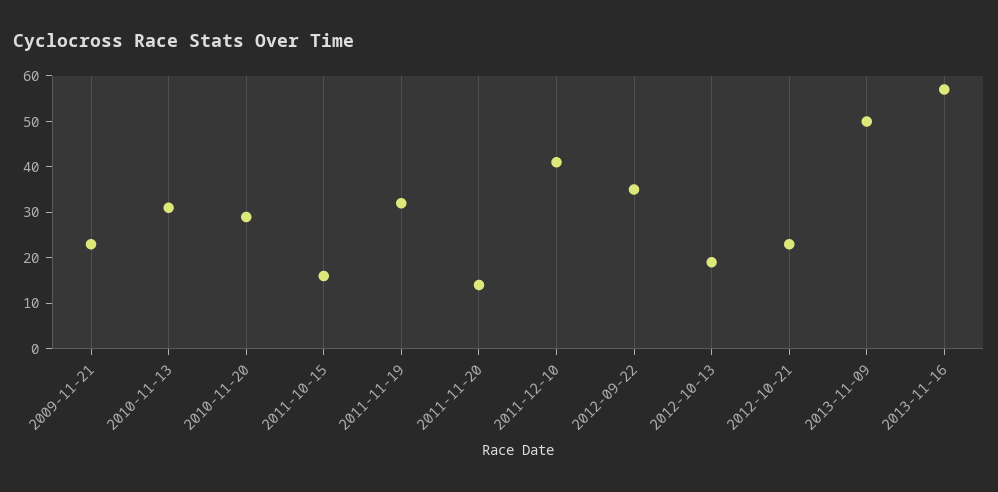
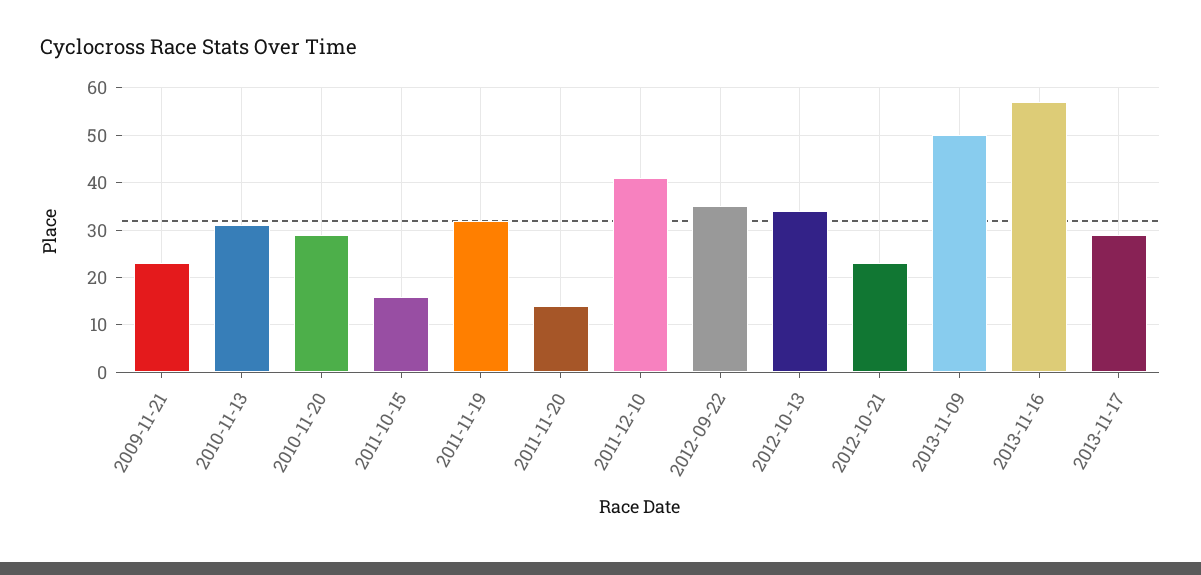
2012-10-13: 20 -> 35
2013-11-17: none -> 30

